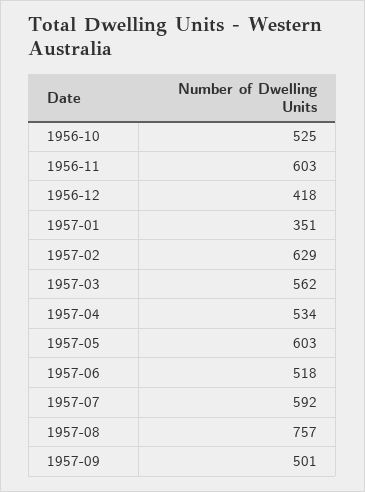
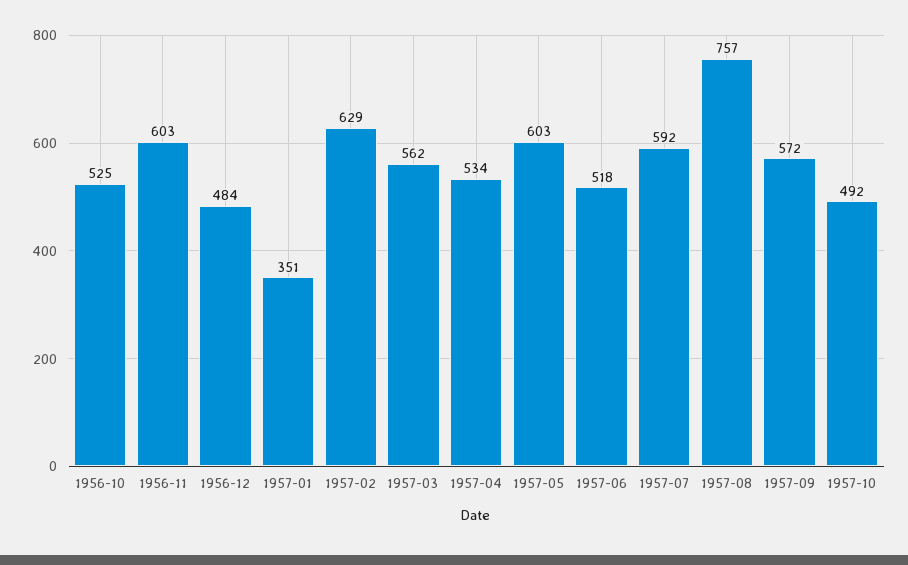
1956-12: 418 -> 484
1957-09: 501 -> 572
1957-10: none -> 492

